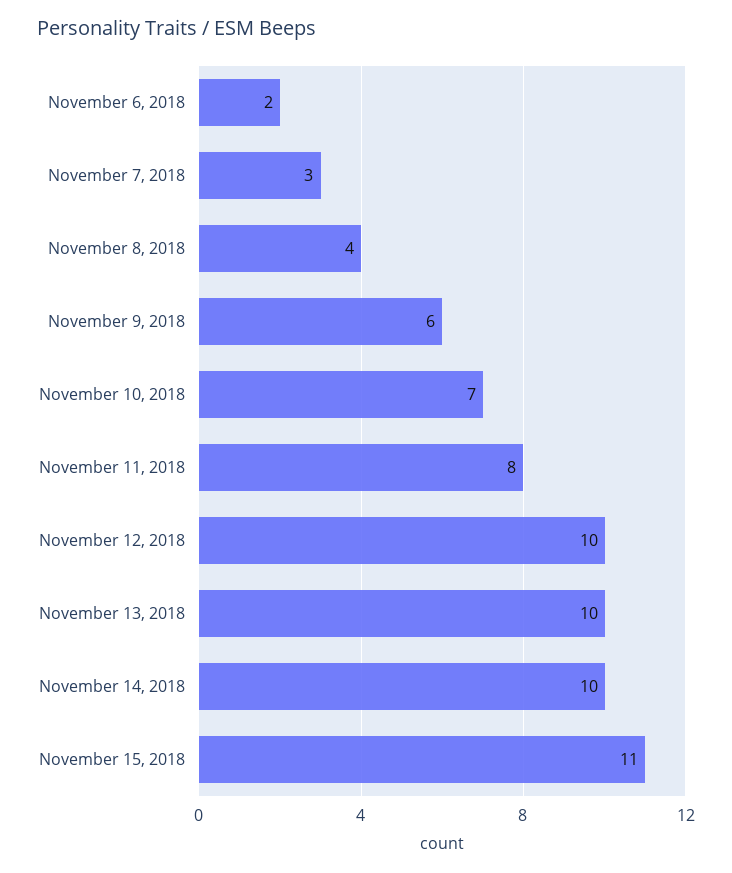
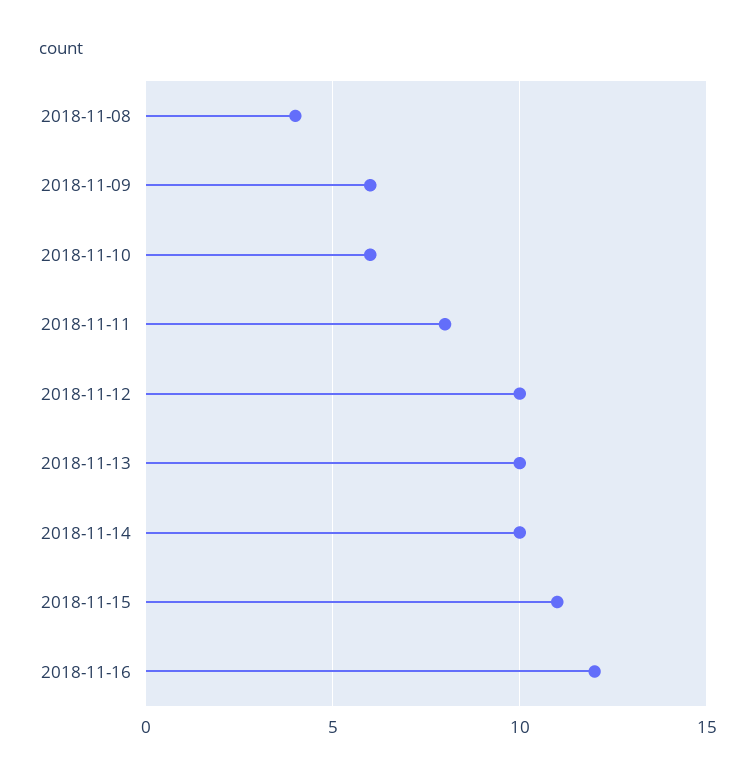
November 6, 2018: 2 -> none
November 7, 2018: 3 -> none
November 10, 2018: 7 -> 6
2018-11-16: none -> 12

